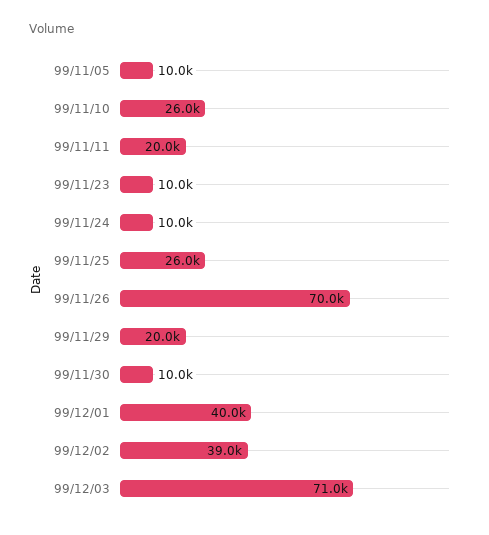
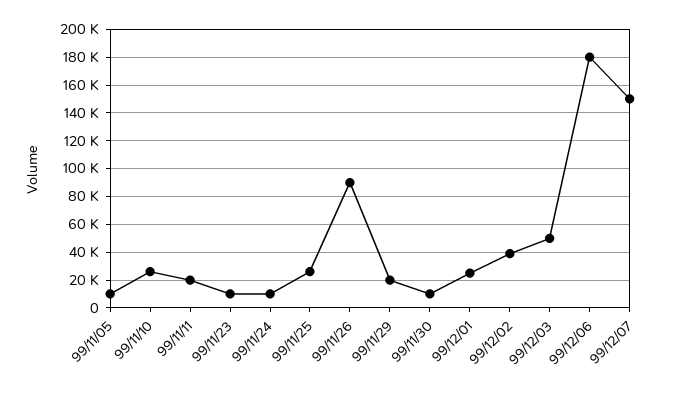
99/11/26: 70000 -> 90000
99/12/01: 40000 -> 25000
99/12/03: 71000 -> 50000
99/12/06: none -> 180000
99/12/07: none -> 150000

